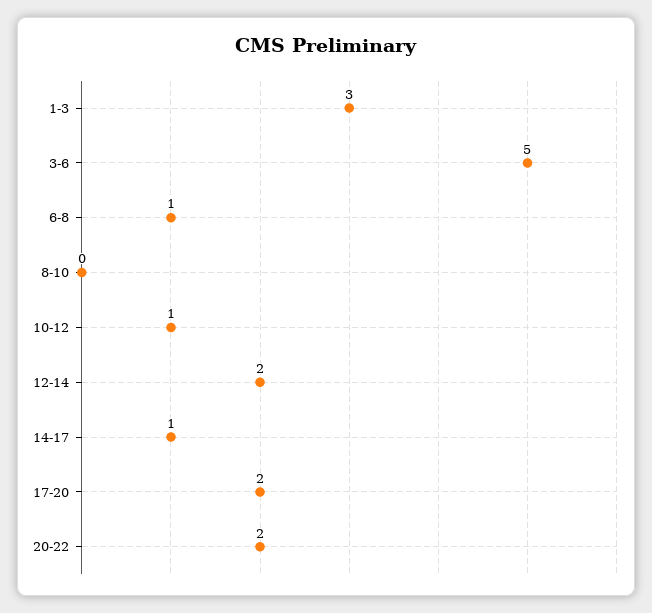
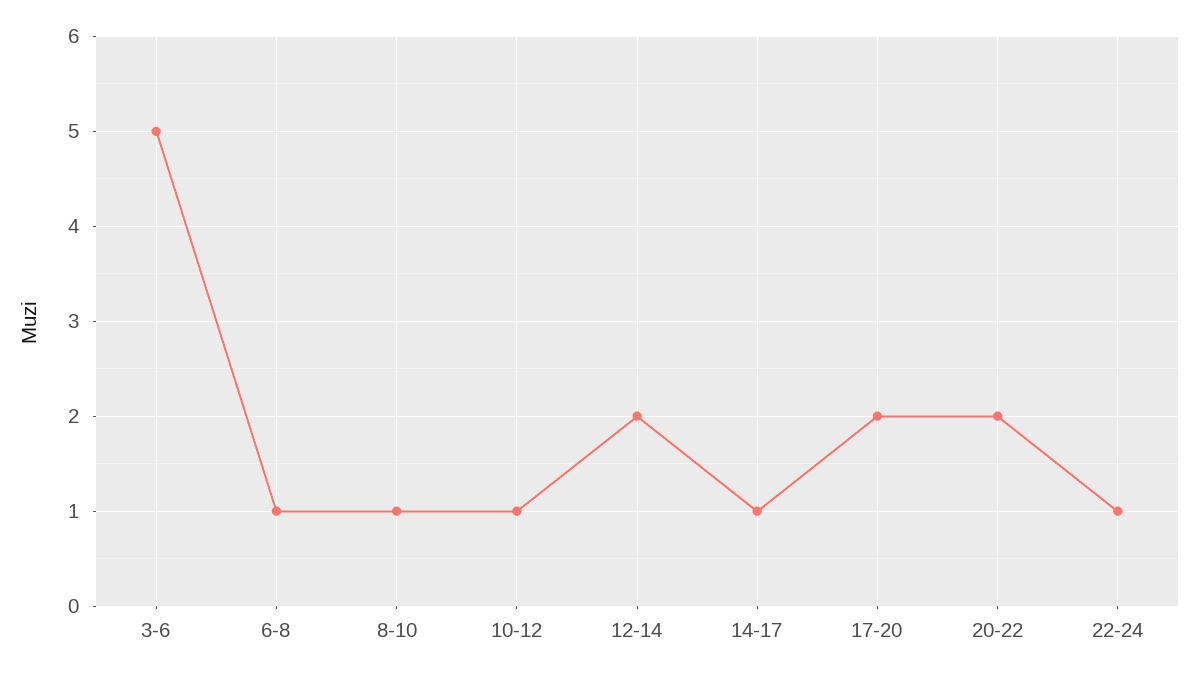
1-3: 3 -> none
8-10: 0 -> 1
22-24: none -> 1

